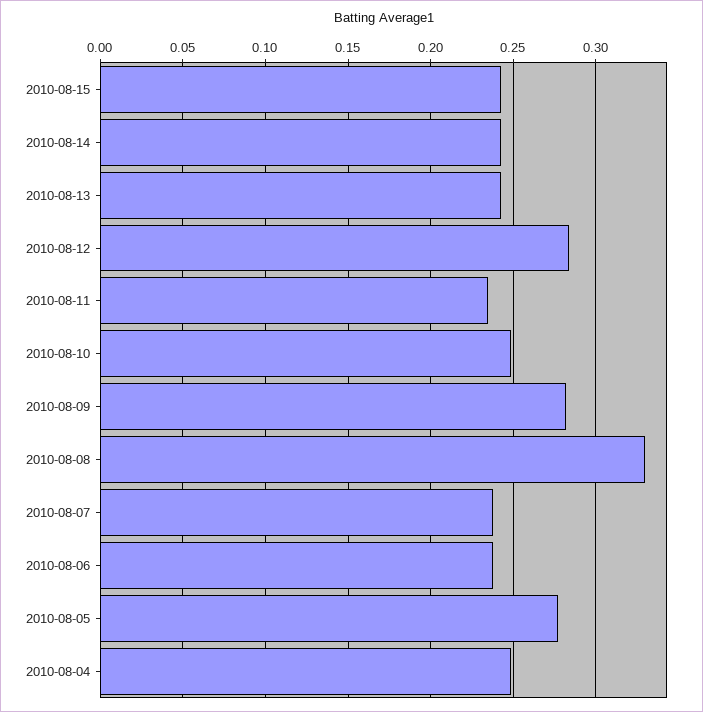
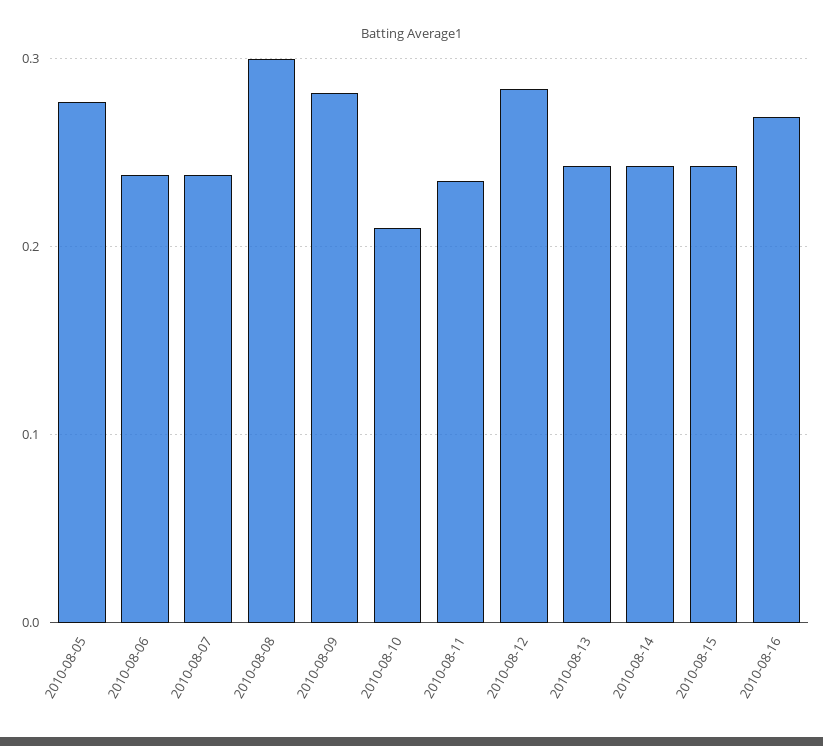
2010-08-10: 0.25 -> 0.21
2010-08-08: 0.33 -> 0.3
2010-08-04: 0.25 -> none
2010-08-16: none -> 0.27

